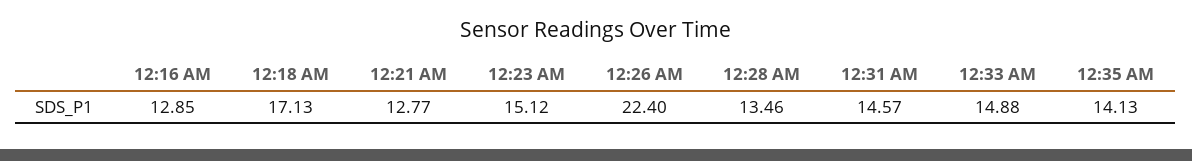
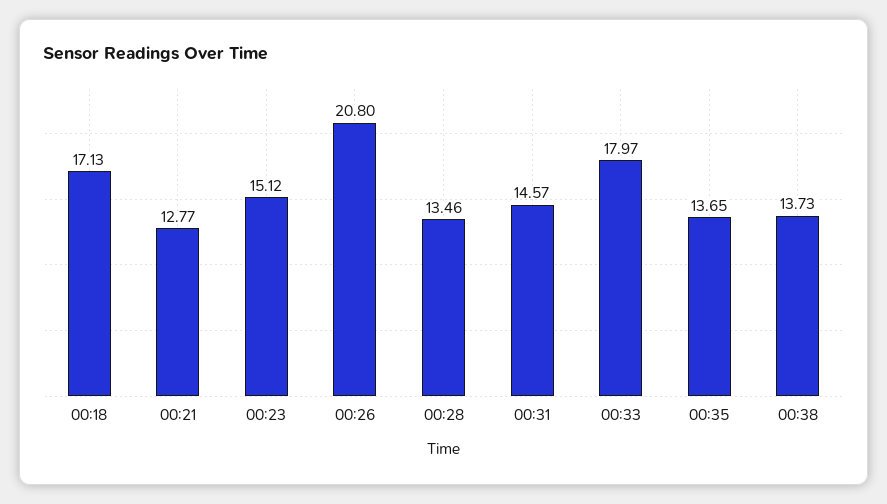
12:16 AM: 12.85 -> none
12:26 AM: 22.4 -> 20.8
12:33 AM: 14.88 -> 17.97
12:35 AM: 14.13 -> 13.65
00:38: none -> 13.73

